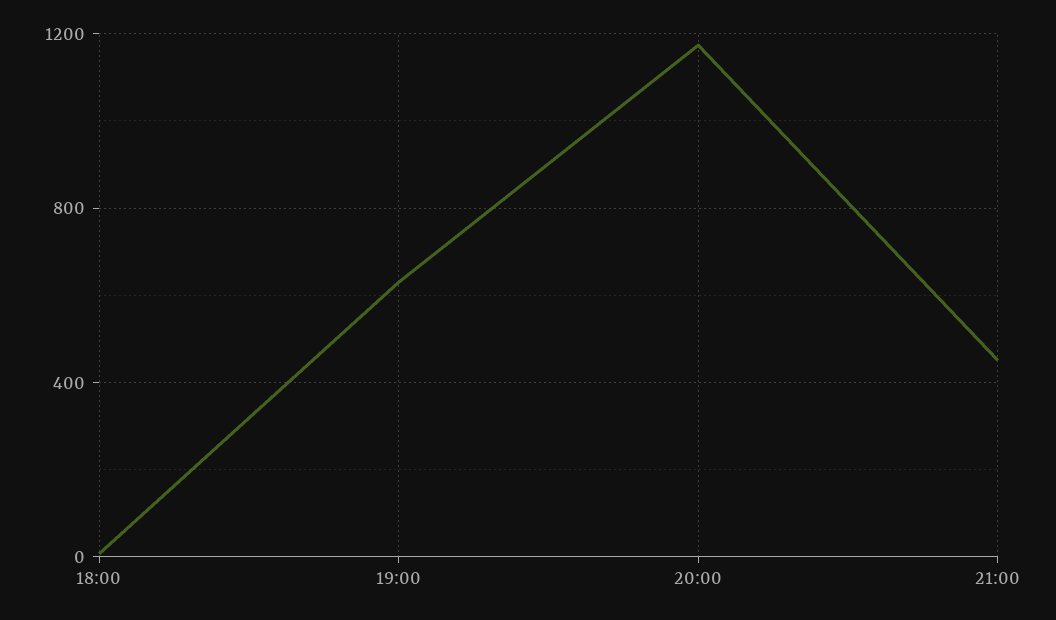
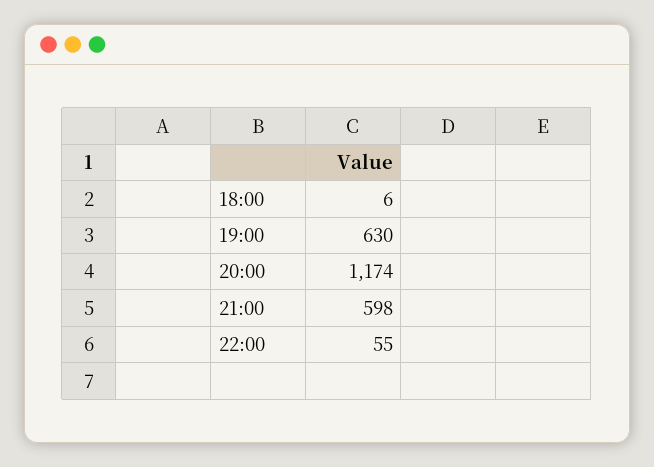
21:00: 450 -> 598
22:00: none -> 55

